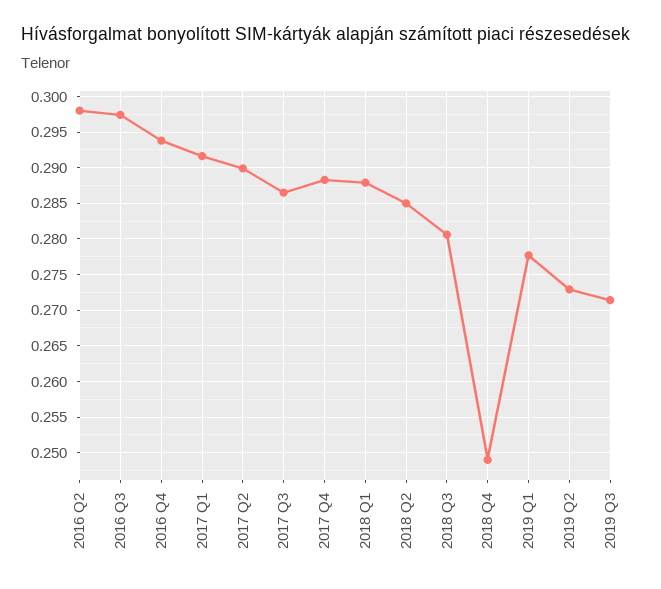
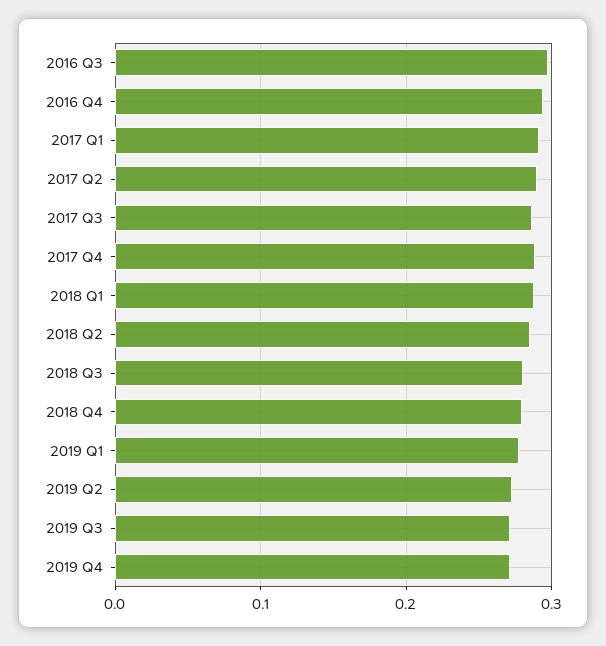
2016 Q2: 0.298 -> none
2018 Q4: 0.249 -> 0.28
2019 Q4: none -> 0.27

